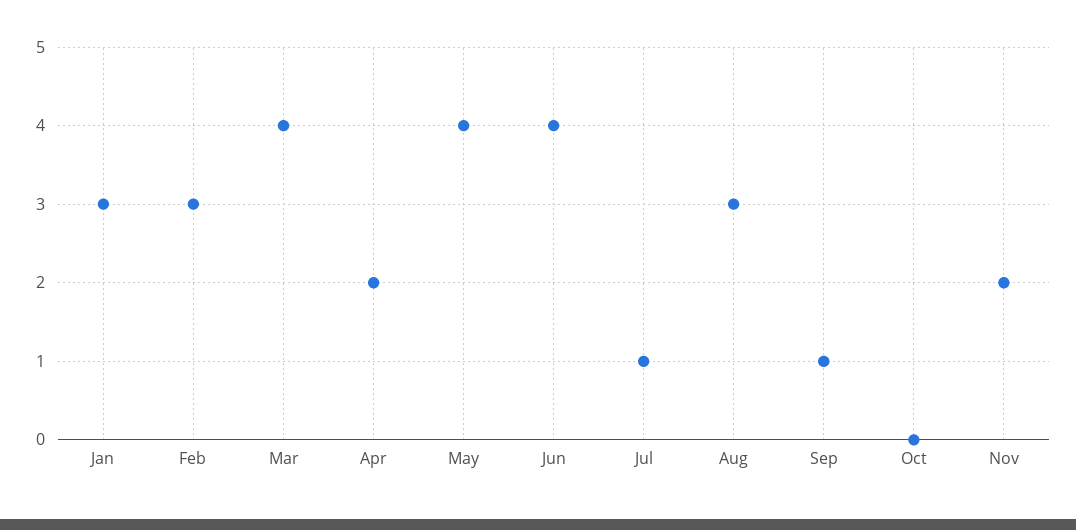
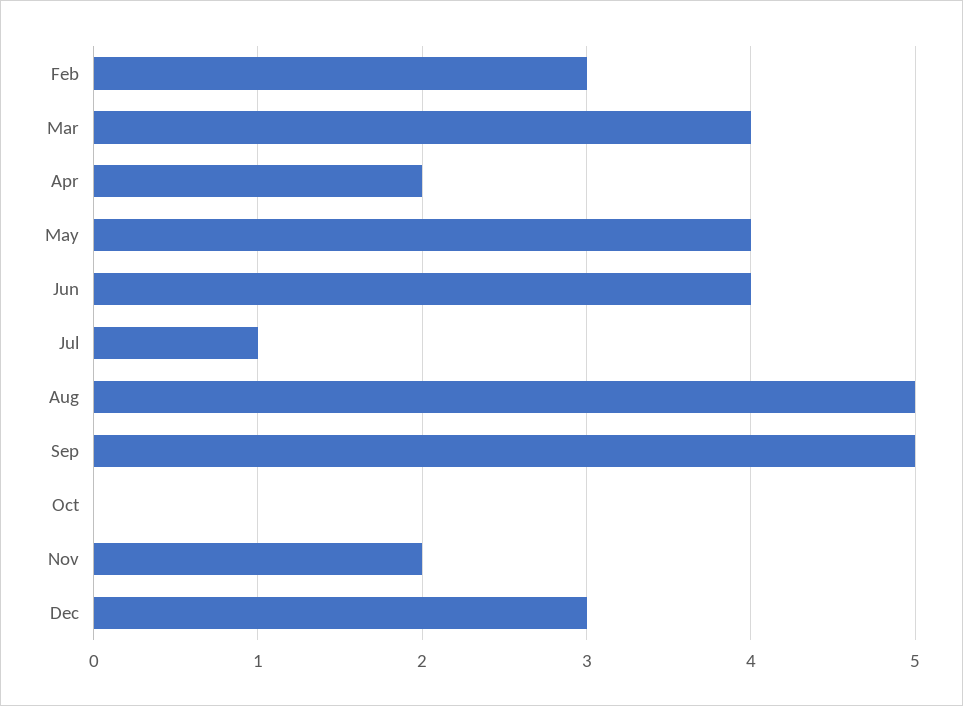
Jan: 3 -> none
Aug: 3 -> 5
Sep: 1 -> 5
Dec: none -> 3

